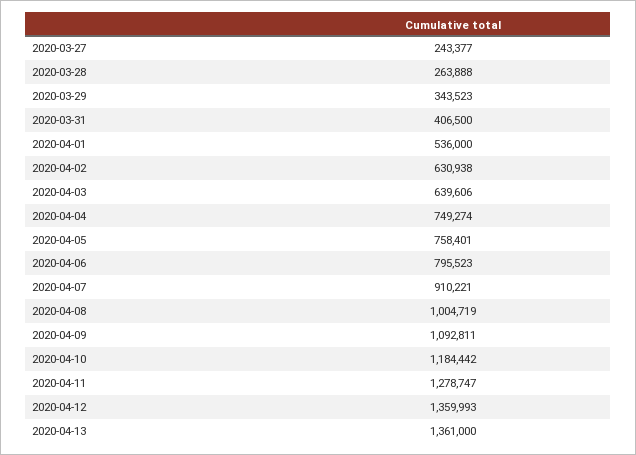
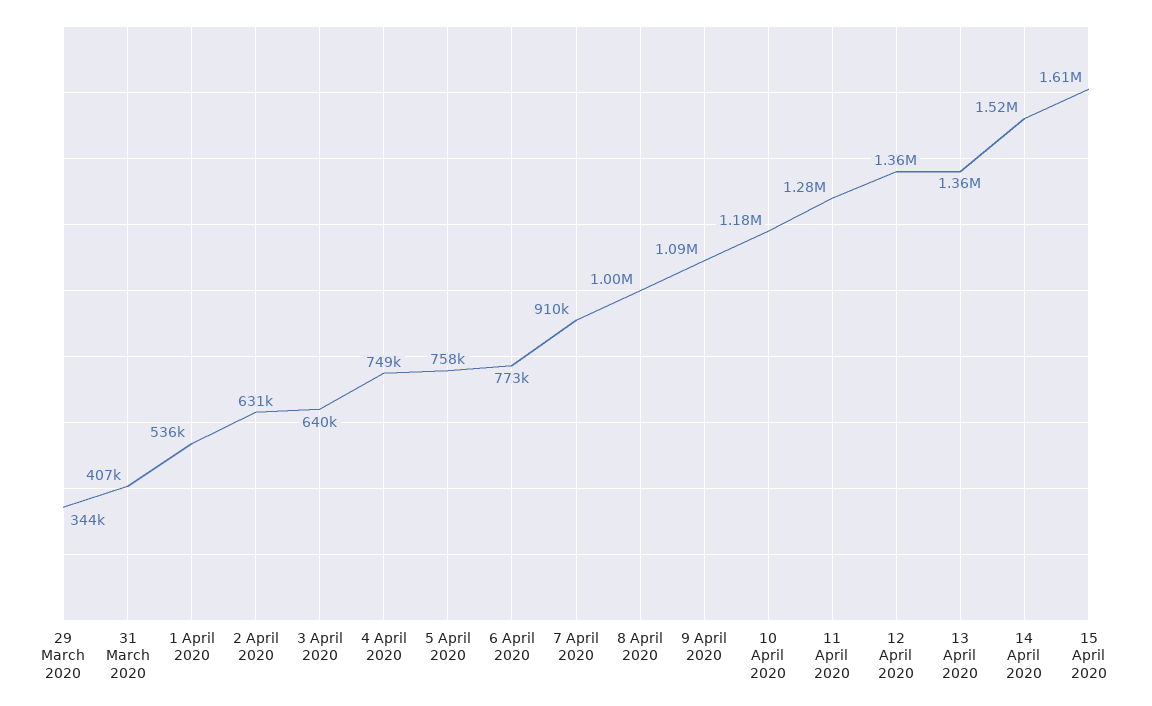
2020-03-27: 243377 -> none
2020-03-28: 263888 -> none
2020-04-06: 795523 -> 773000
14 April 2020: none -> 1520000
15 April 2020: none -> 1610000

